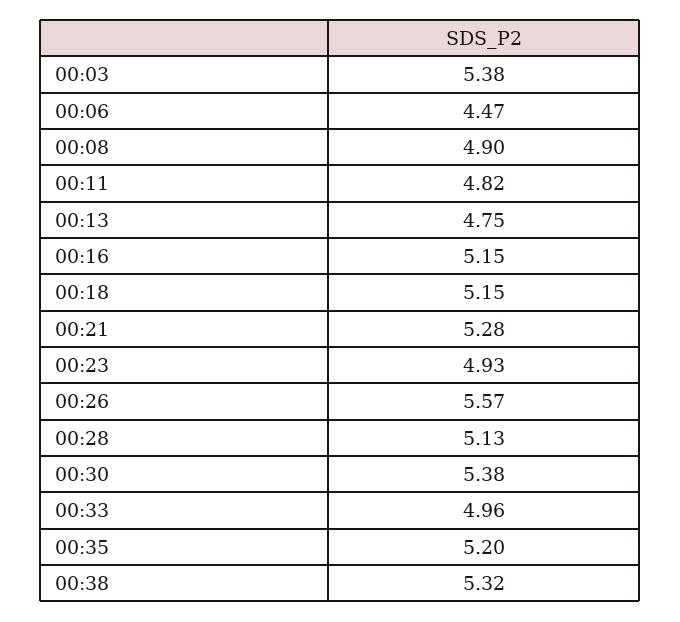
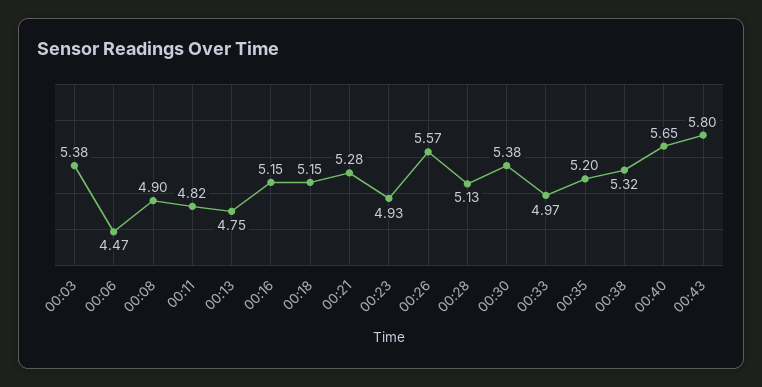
00:33: 4.96 -> 4.97
00:40: none -> 5.65
00:43: none -> 5.8

